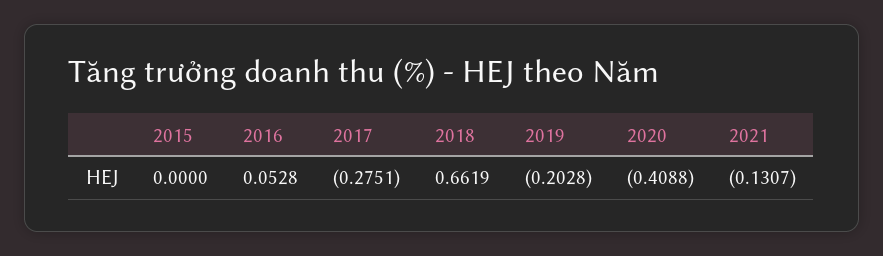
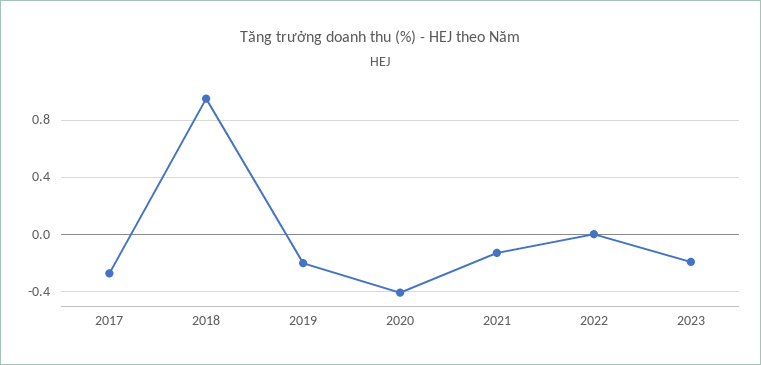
2015: 0 -> none
2016: 0.0528 -> none
2018: 0.6619 -> 0.95
2022: none -> 0
2023: none -> -0.2

